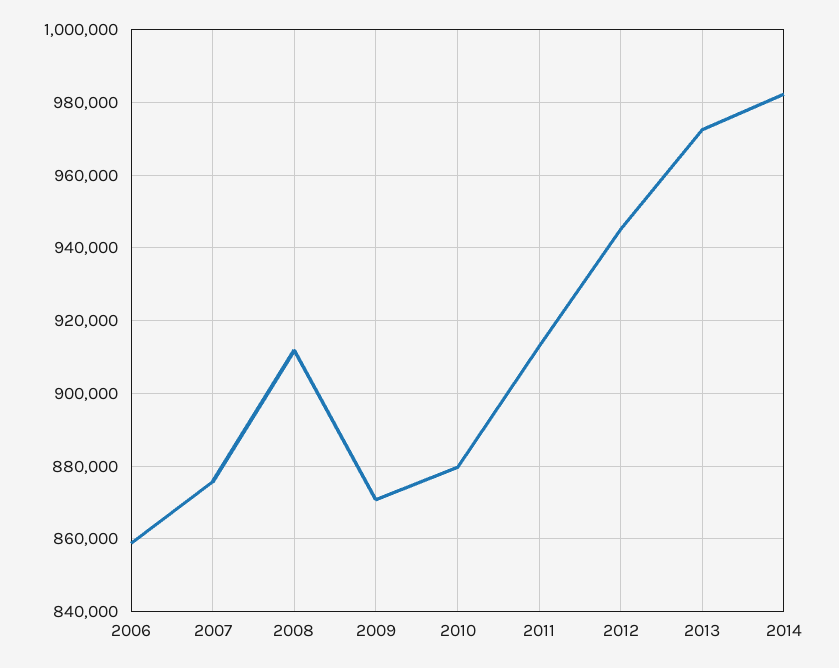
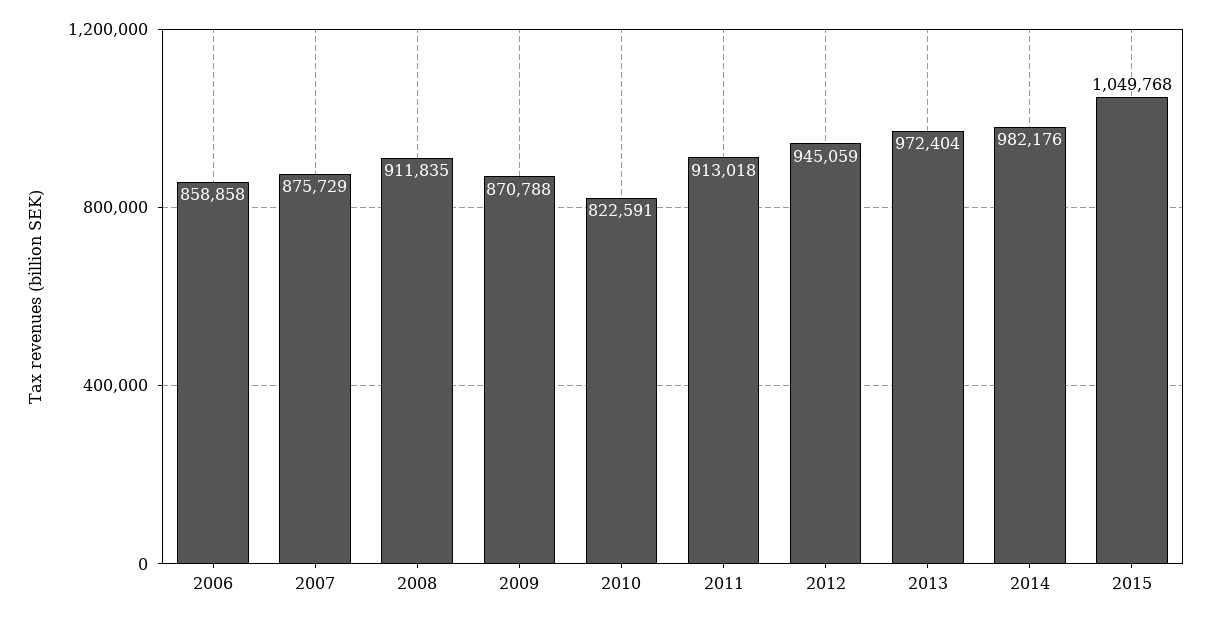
2010: 880000 -> 822591
2015: none -> 1049768

